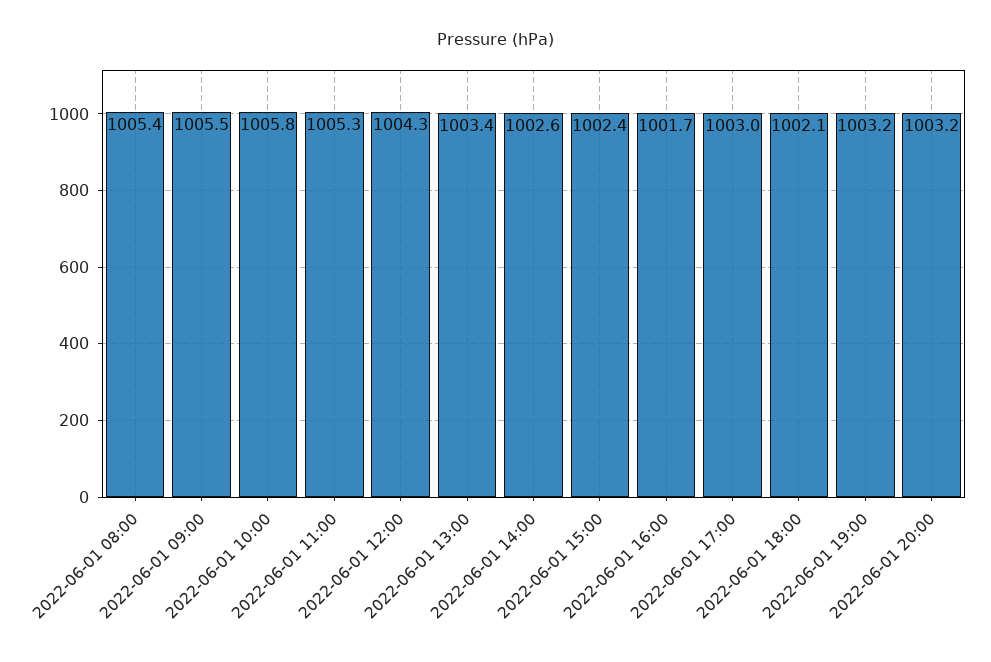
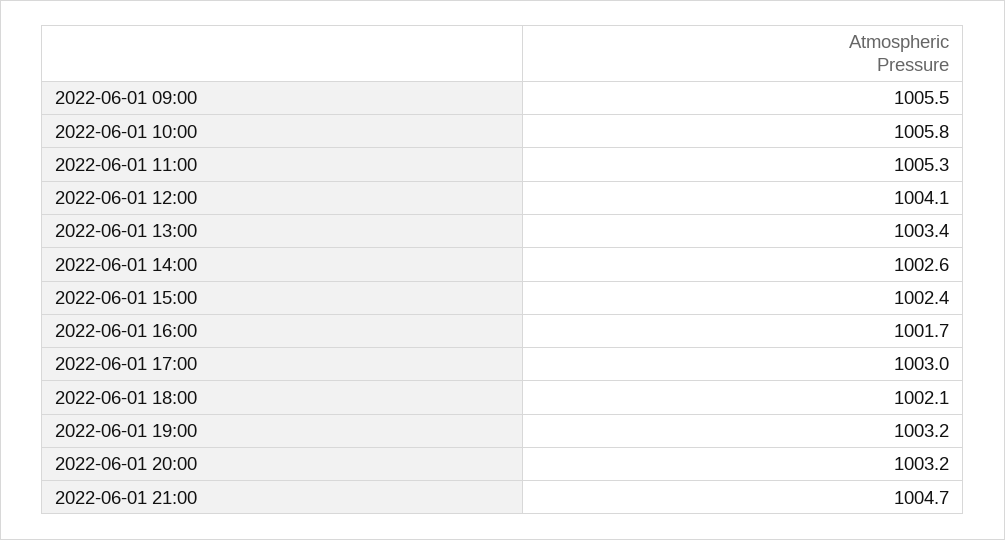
2022-06-01 08:00: 1005.4 -> none
2022-06-01 12:00: 1004.3 -> 1004.1
2022-06-01 21:00: none -> 1004.7

